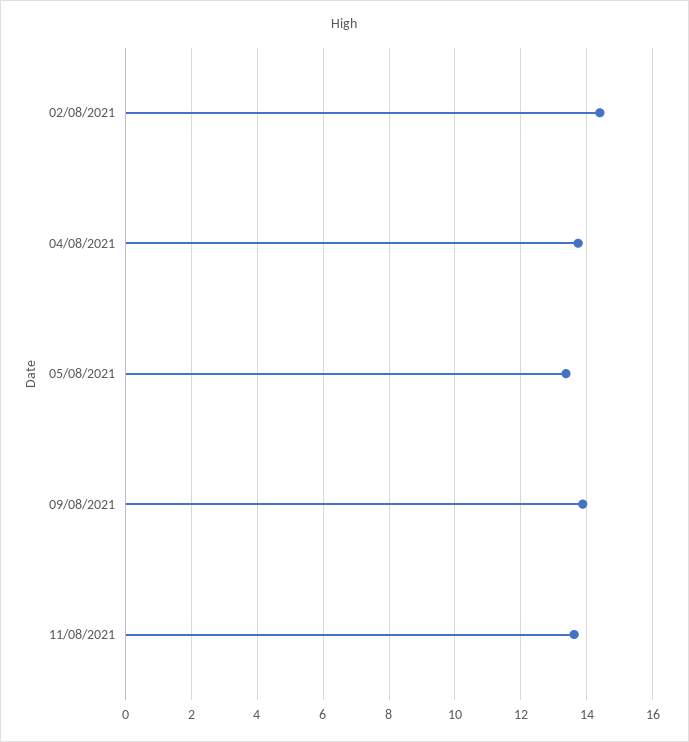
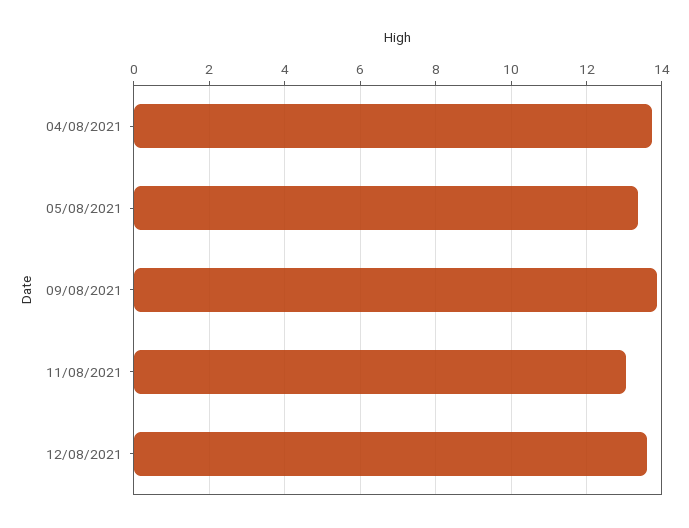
02/08/2021: 14.4 -> none
11/08/2021: 13.6 -> 13
12/08/2021: none -> 13.6

